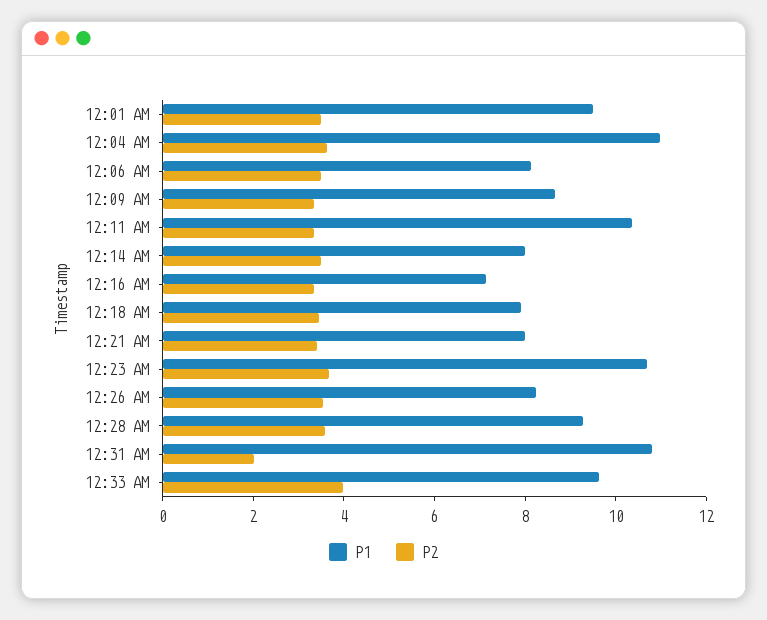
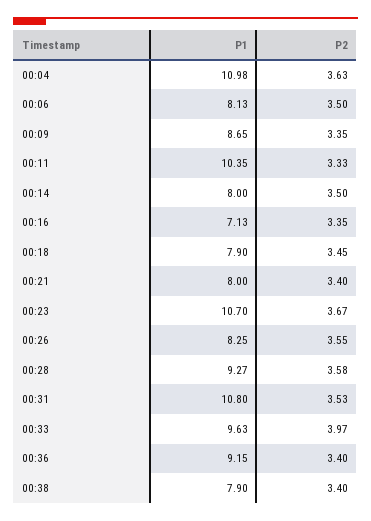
P1, 12:01 AM: 9.5 -> none
P2, 12:01 AM: 3.5 -> none
P2, 12:31 AM: 2 -> 3.53
P1, 00:36: none -> 9.15
P2, 00:36: none -> 3.4
P1, 00:38: none -> 7.9
P2, 00:38: none -> 3.4

